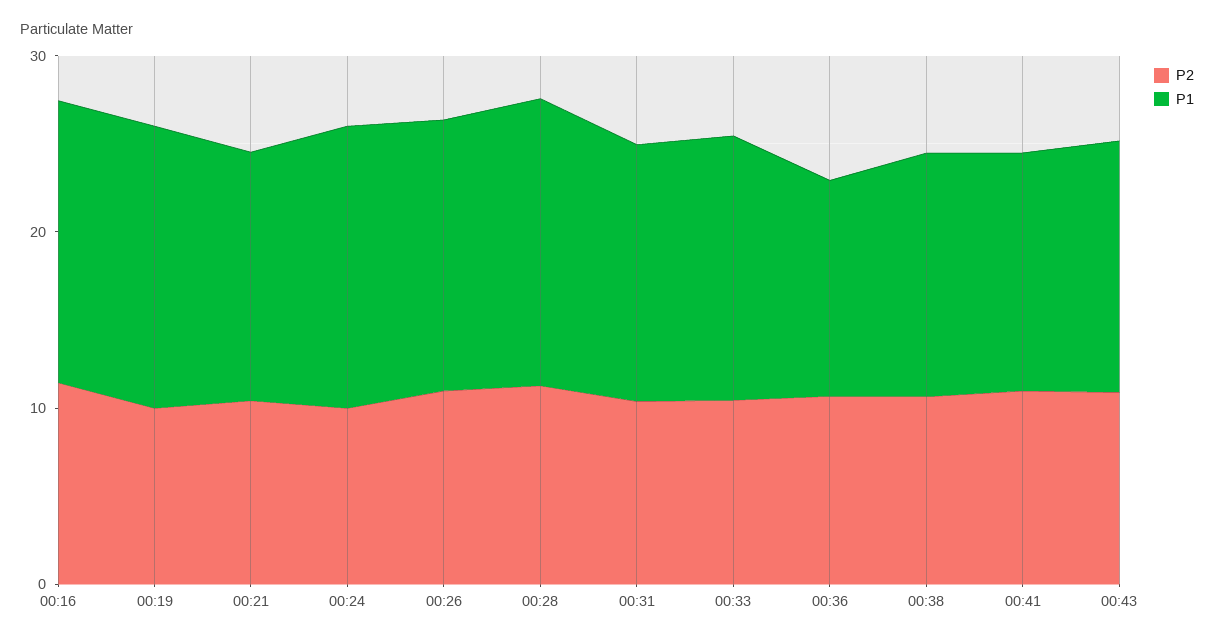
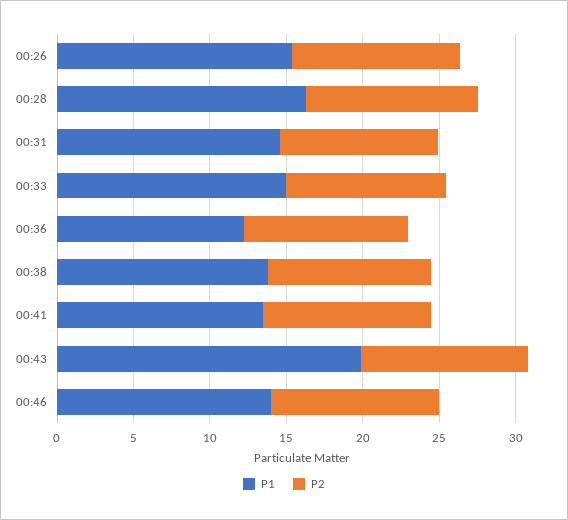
P2, 00:16: 12 -> none
P1, 00:16: 16 -> none
P2, 00:19: 10 -> none
P1, 00:19: 16 -> none
P2, 00:21: 10 -> none
P1, 00:21: 14 -> none
P2, 00:24: 10 -> none
P1, 00:24: 16 -> none
P1, 00:43: 14 -> 20
P1, 00:46: none -> 14
P2, 00:46: none -> 11

